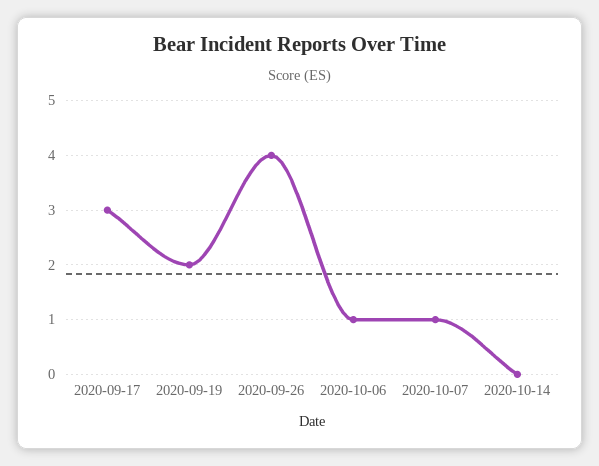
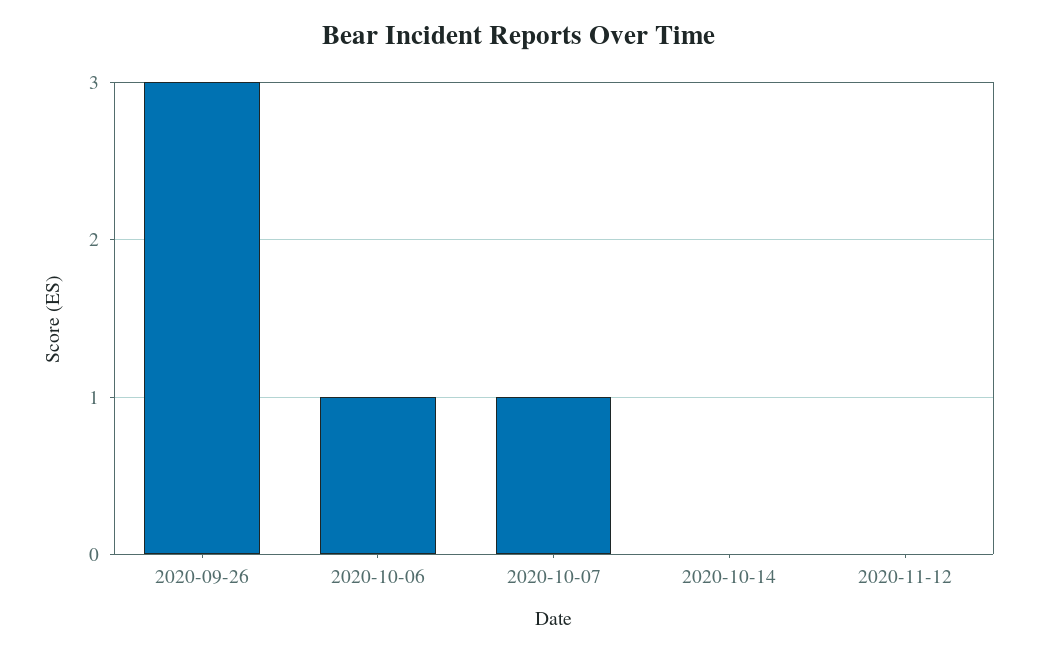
2020-09-17: 3 -> none
2020-09-19: 2 -> none
2020-09-26: 4 -> 3
2020-11-12: none -> 0

